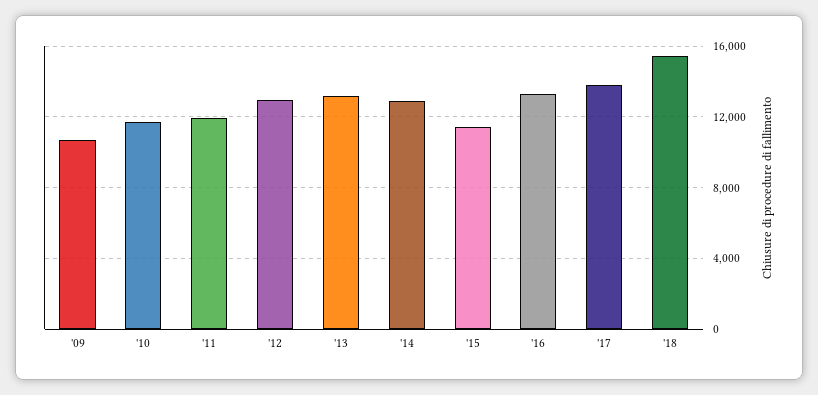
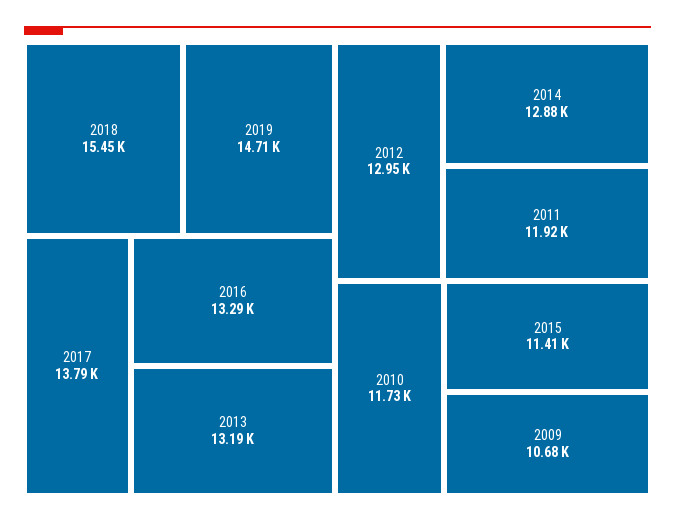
2019: none -> 14710

